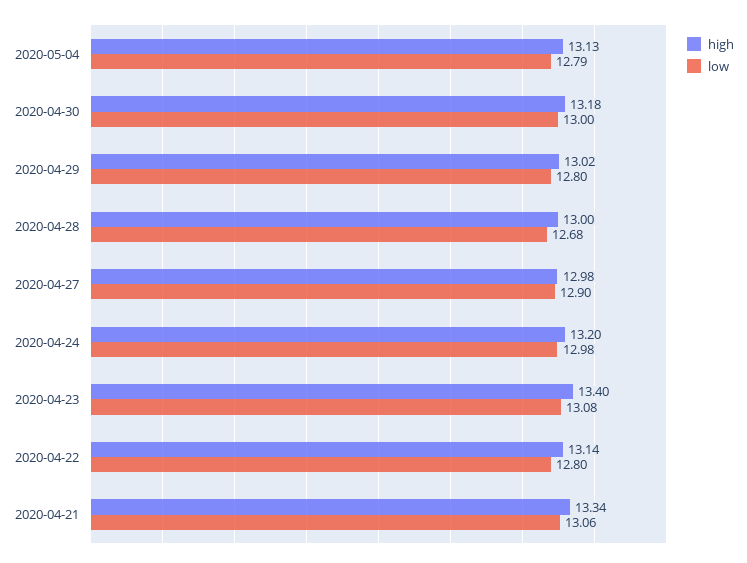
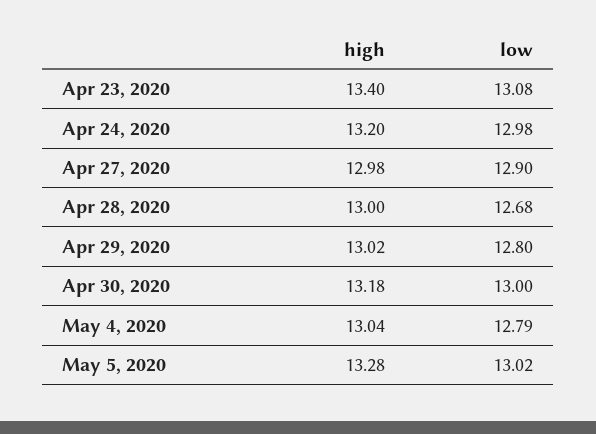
high, 2020-05-04: 13.13 -> 13.04
high, 2020-04-22: 13.14 -> none
low, 2020-04-22: 12.8 -> none
high, 2020-04-21: 13.34 -> none
low, 2020-04-21: 13.06 -> none
high, May 5, 2020: none -> 13.28
low, May 5, 2020: none -> 13.02

